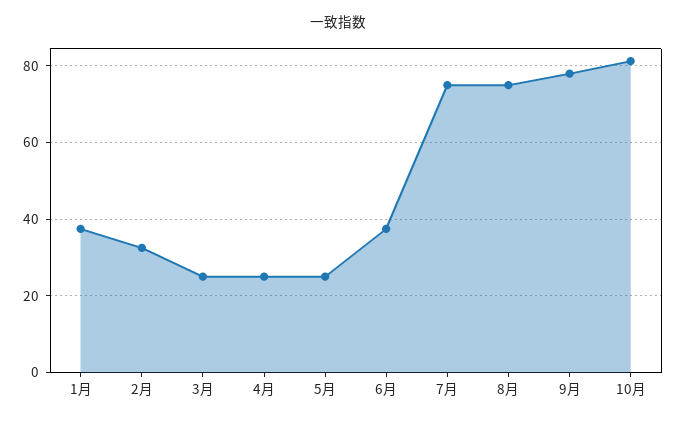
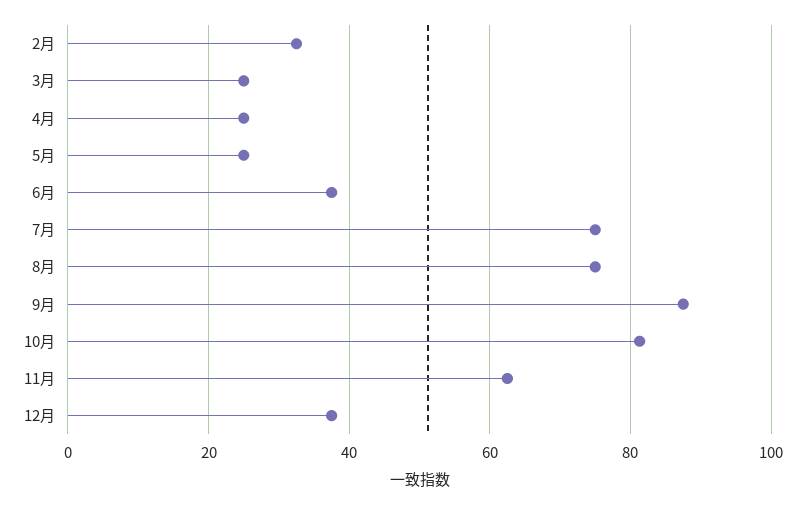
1月: 38 -> none
9月: 78 -> 88
11月: none -> 62
12月: none -> 38

